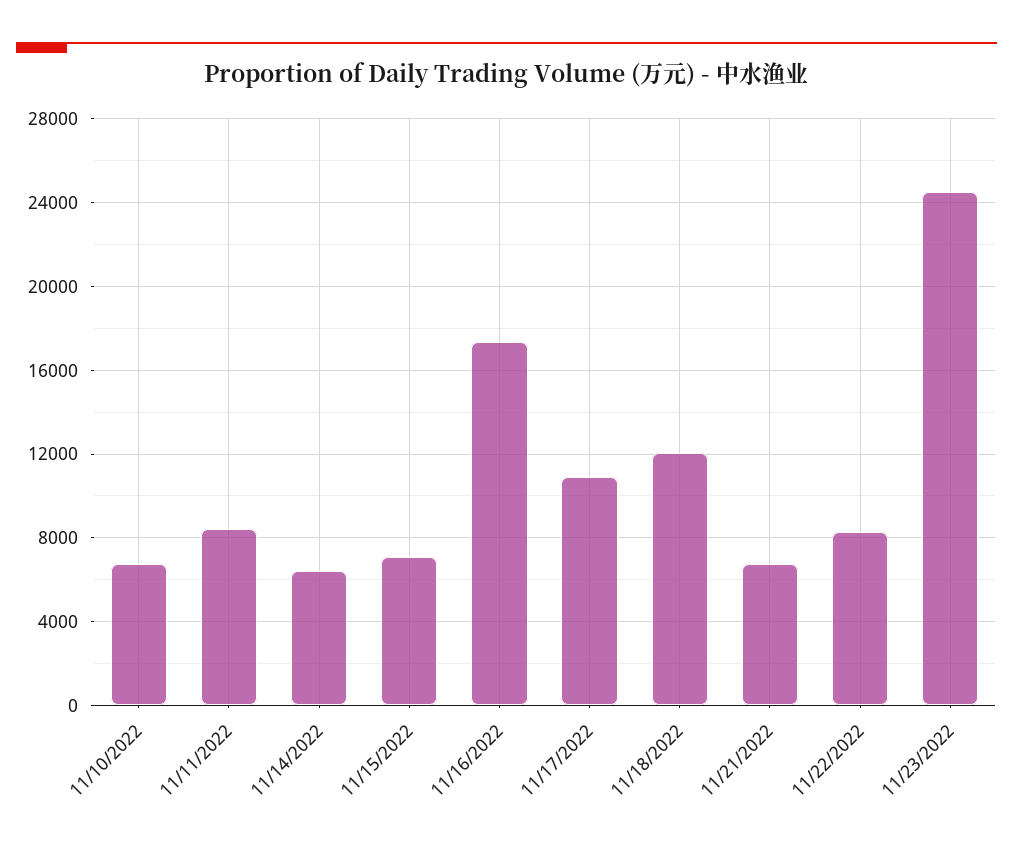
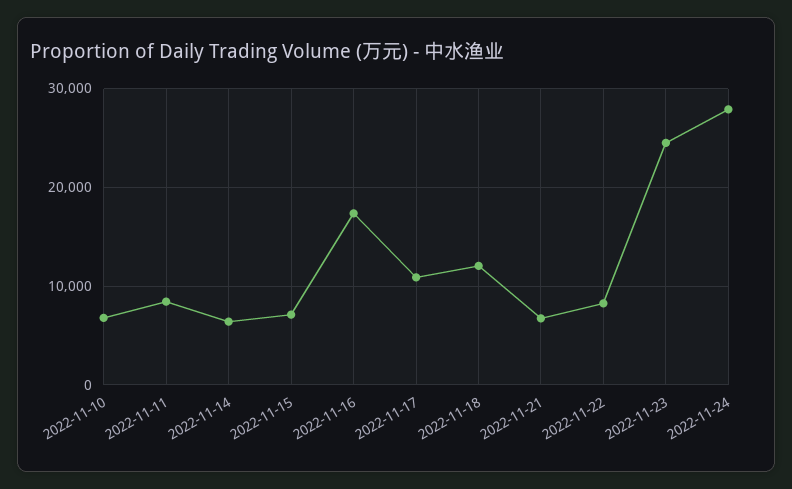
2022-11-24: none -> 28000

